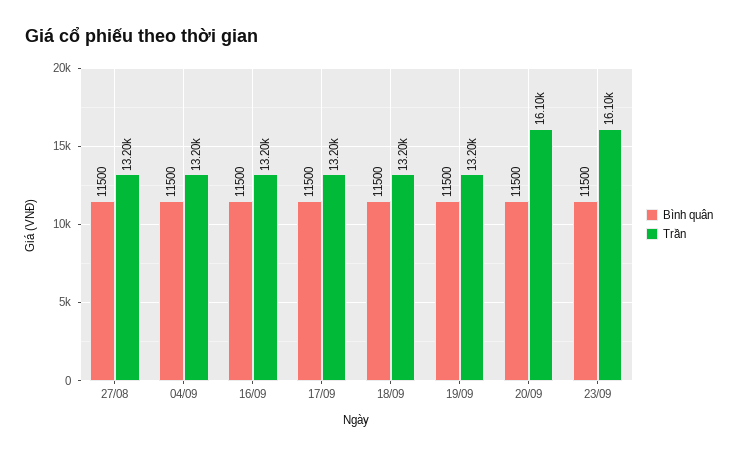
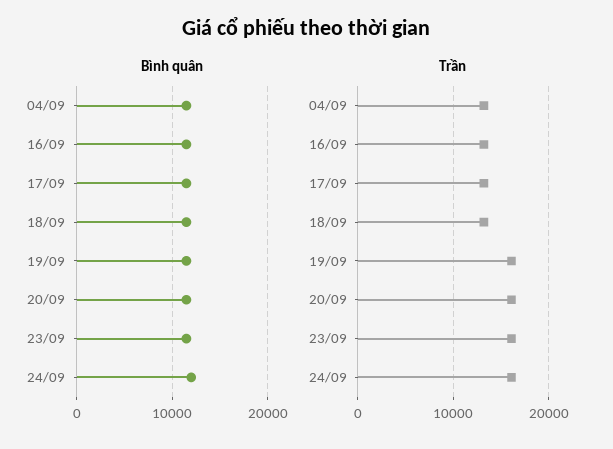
Bình quân, 27/08: 11500 -> none
Trần, 27/08: 13200 -> none
Trần, 19/09: 13200 -> 16000
Bình quân, 24/09: none -> 12000
Trần, 24/09: none -> 16000

